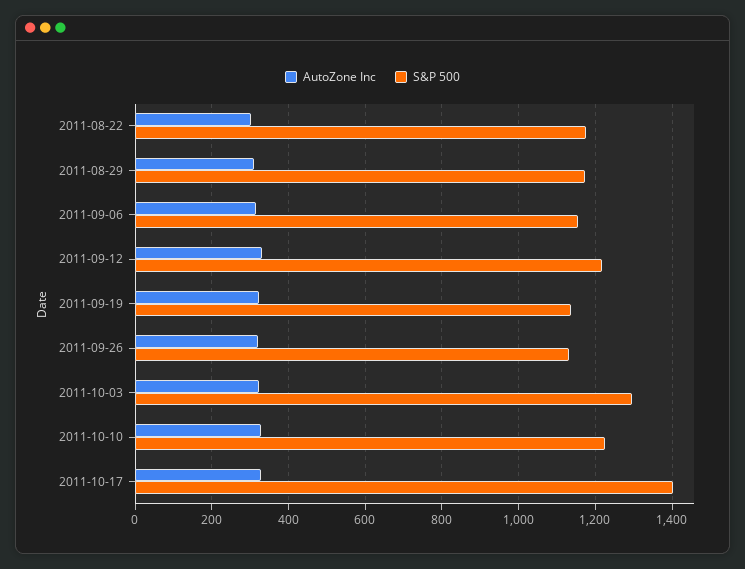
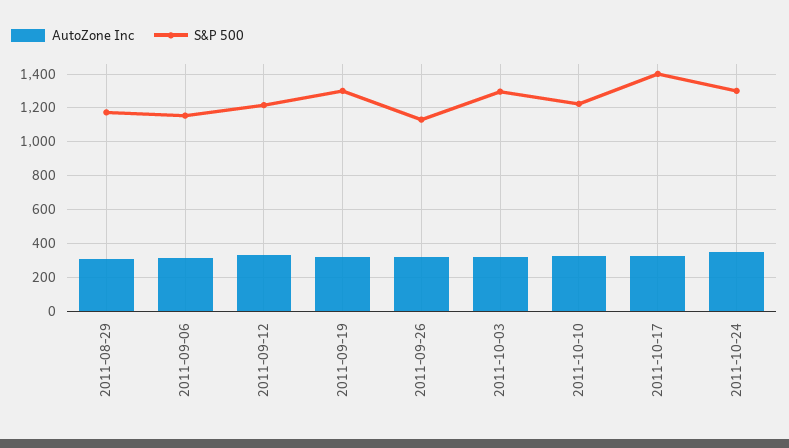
AutoZone Inc, 2011-08-22: 300 -> none
S&P 500, 2011-08-22: 1180 -> none
S&P 500, 2011-09-19: 1140 -> 1300
AutoZone Inc, 2011-10-24: none -> 350
S&P 500, 2011-10-24: none -> 1300

